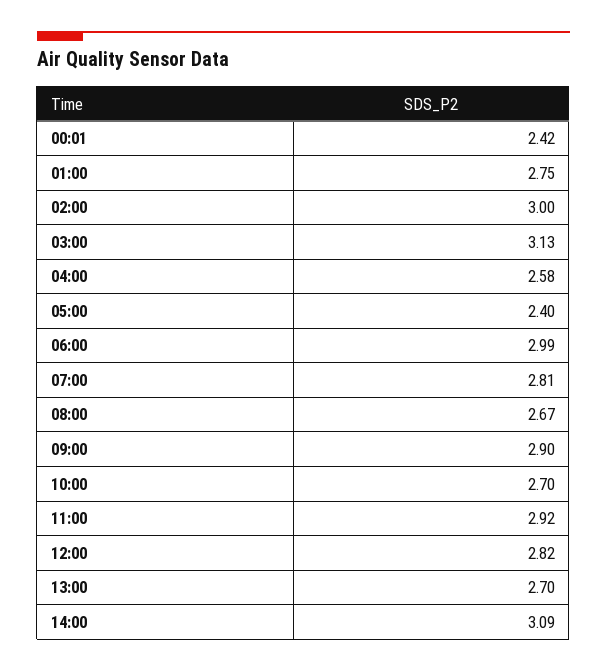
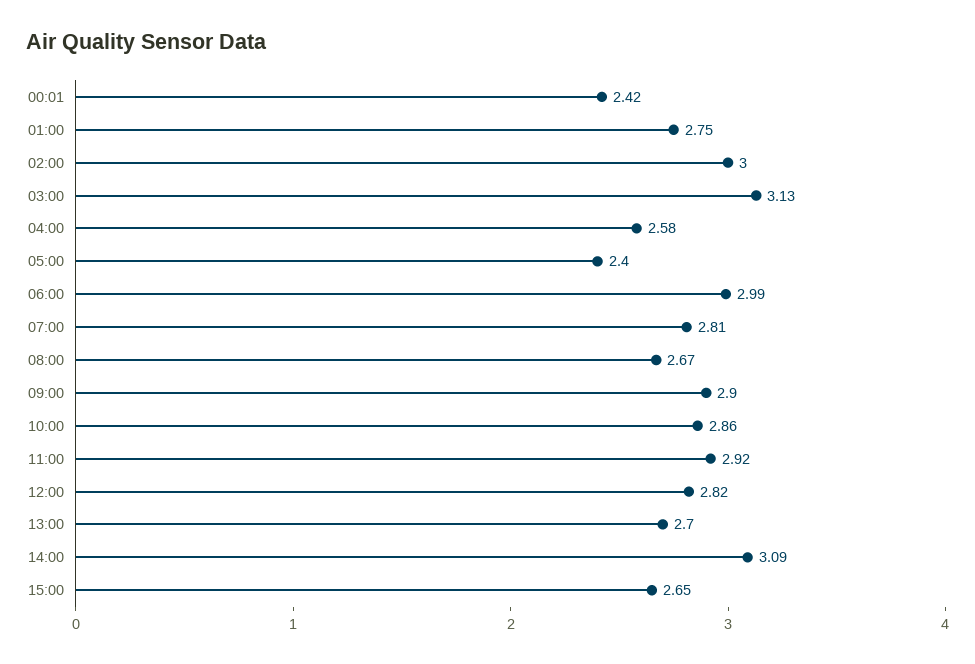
10:00: 2.7 -> 2.86
15:00: none -> 2.65

